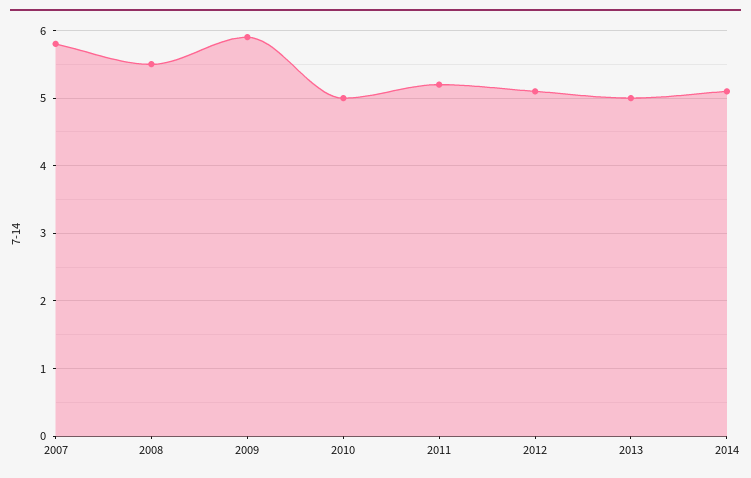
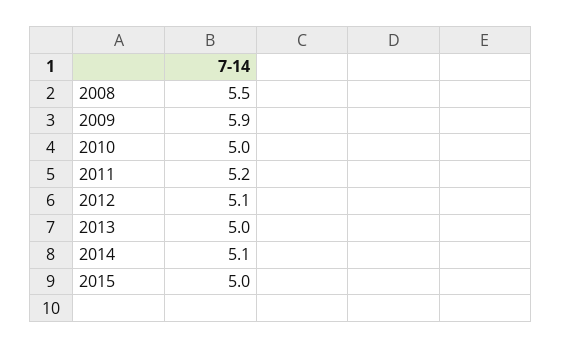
2007: 5.8 -> none
2015: none -> 5

